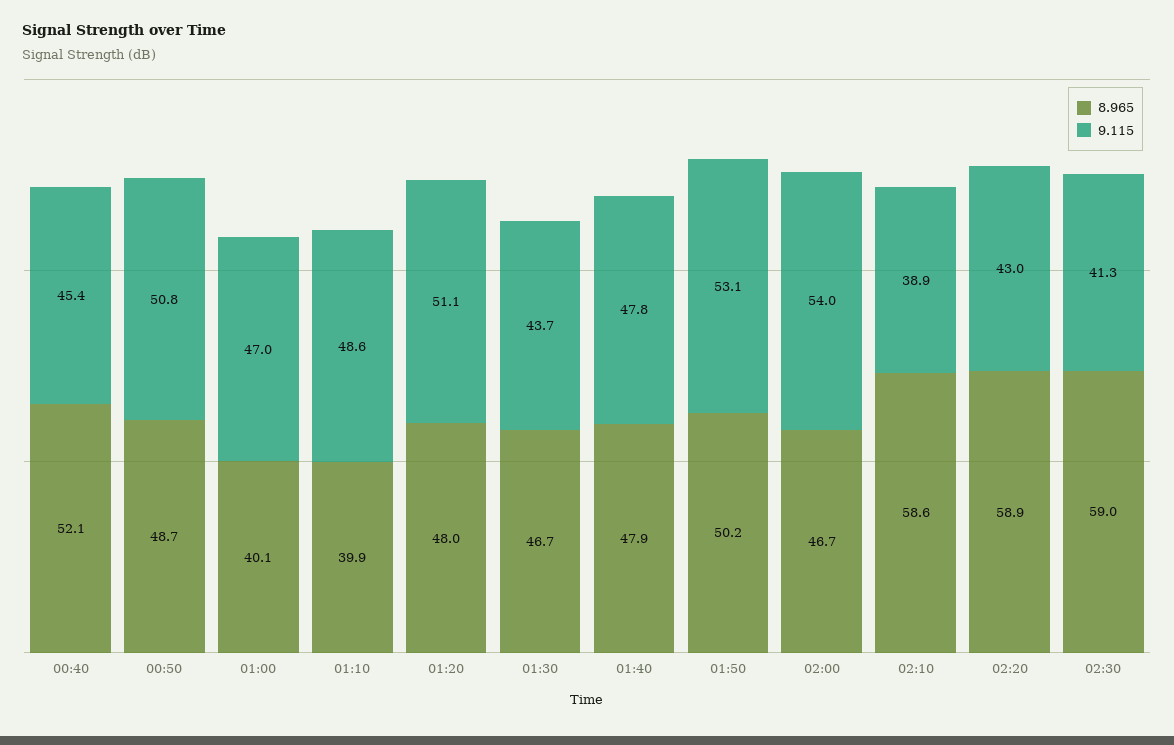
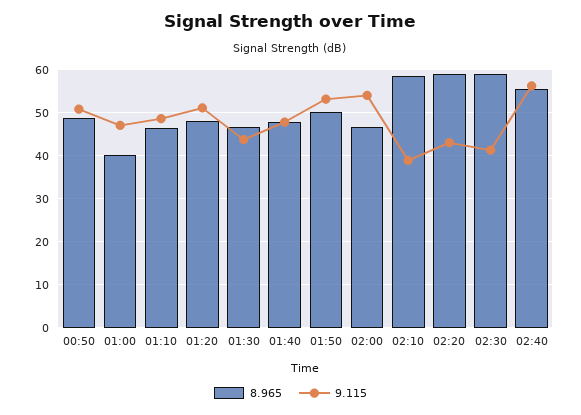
8.965, 00:40: 52.1 -> none
9.115, 00:40: 45.4 -> none
8.965, 01:10: 39.9 -> 46
8.965, 02:40: none -> 56
9.115, 02:40: none -> 56

